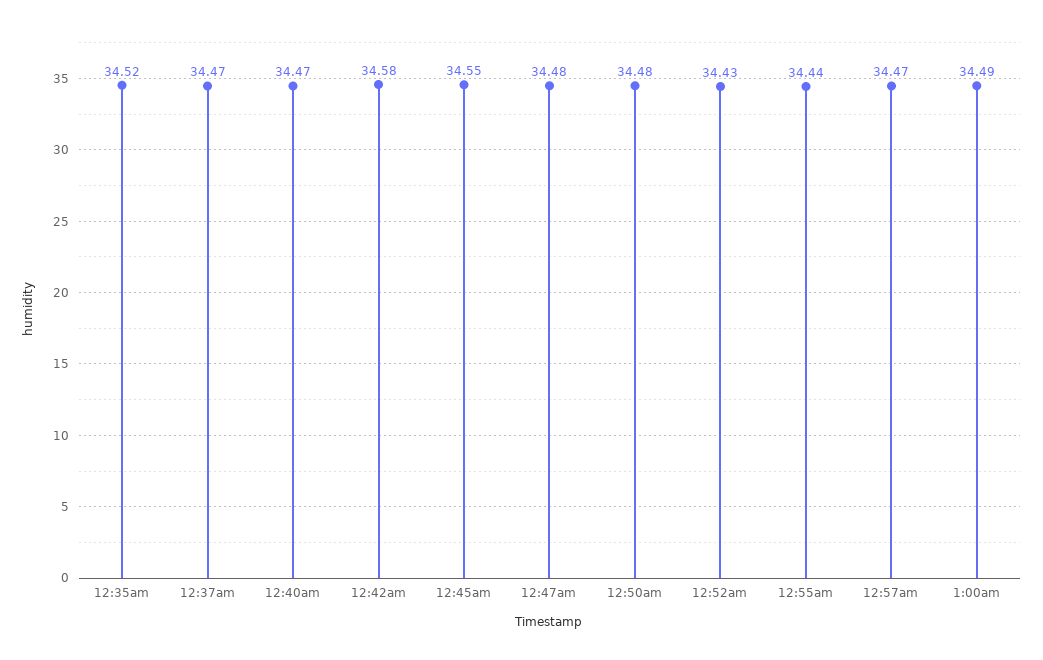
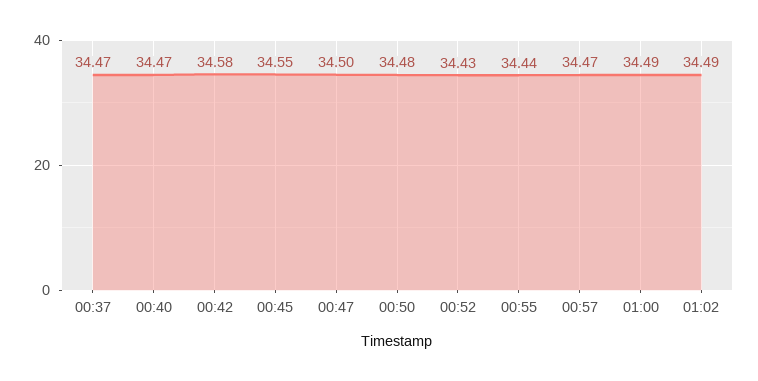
12:35am: 34.52 -> none
12:47am: 34.48 -> 34.5
01:02: none -> 34.49

